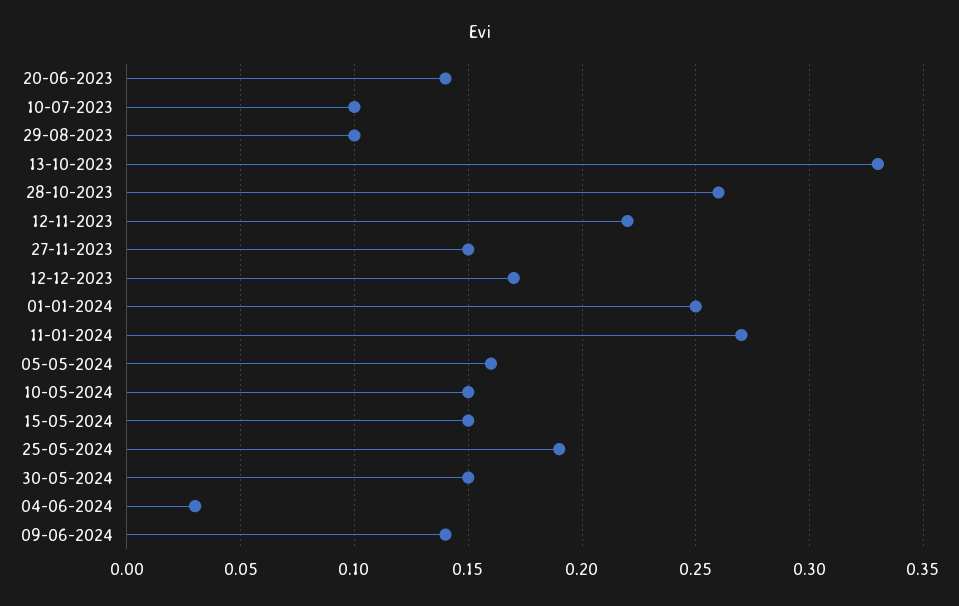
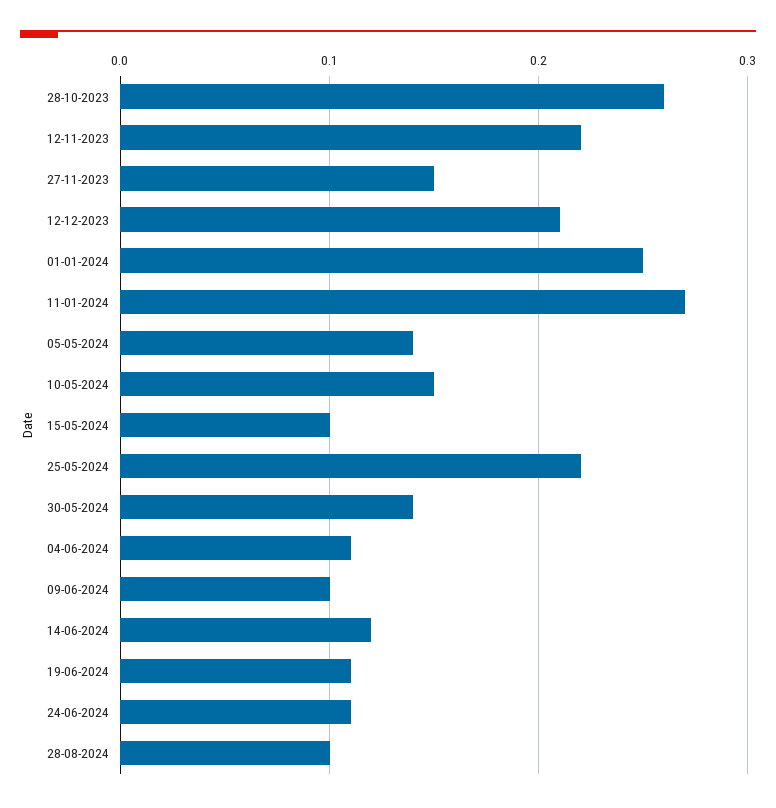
20-06-2023: 0.14 -> none
10-07-2023: 0.1 -> none
29-08-2023: 0.1 -> none
13-10-2023: 0.33 -> none
12-12-2023: 0.17 -> 0.21
05-05-2024: 0.16 -> 0.14
15-05-2024: 0.15 -> 0.1
25-05-2024: 0.19 -> 0.22
30-05-2024: 0.15 -> 0.14
04-06-2024: 0.03 -> 0.11
09-06-2024: 0.14 -> 0.1
14-06-2024: none -> 0.12
19-06-2024: none -> 0.11
24-06-2024: none -> 0.11
28-08-2024: none -> 0.1

